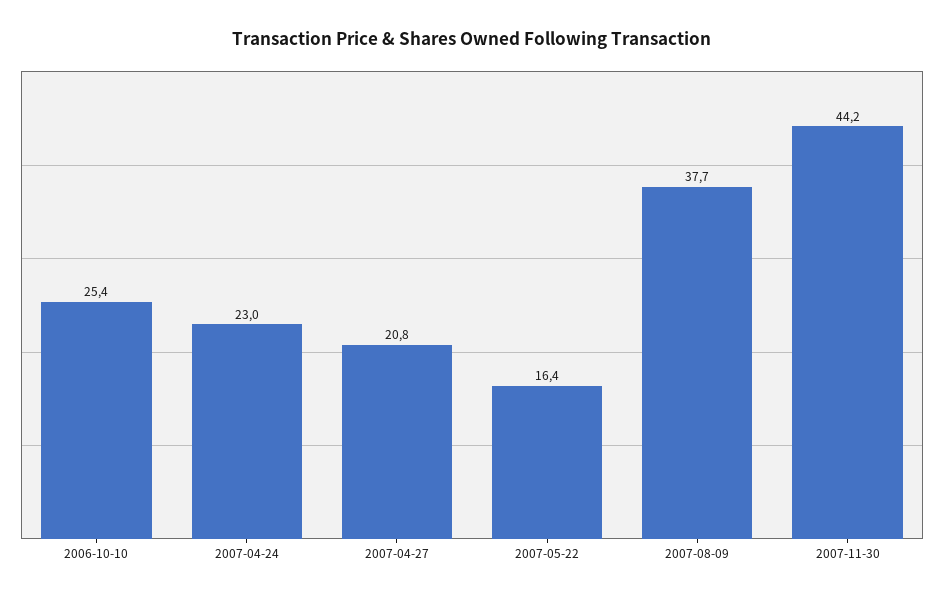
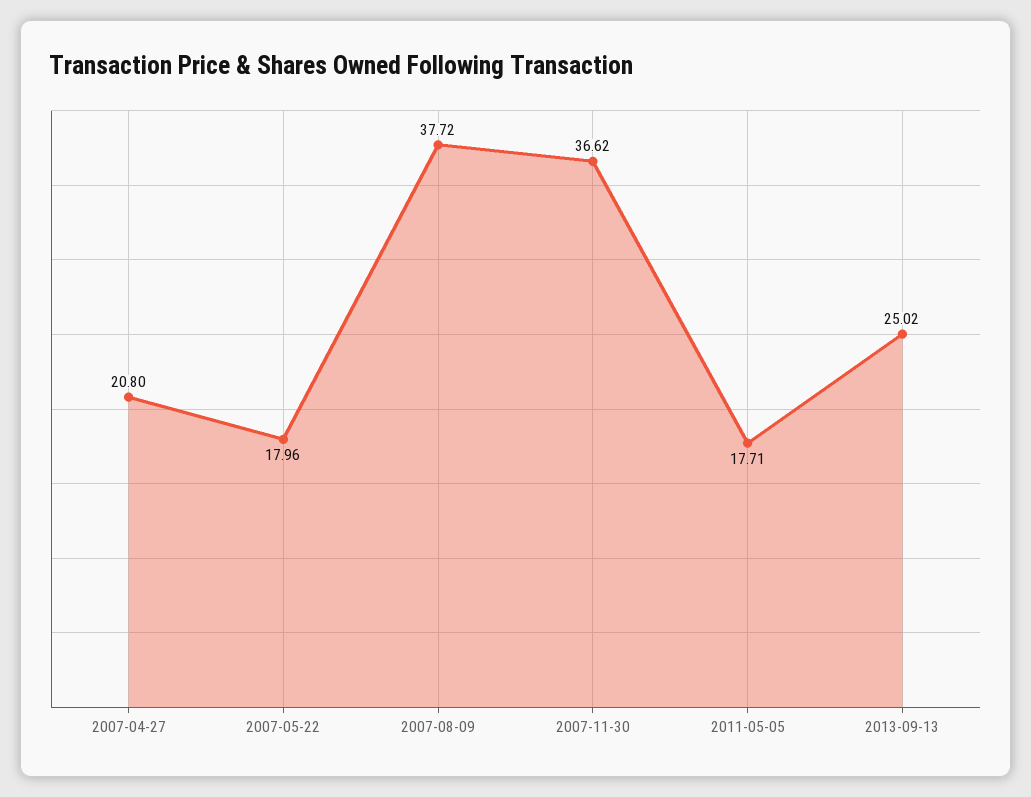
2006-10-10: 25.4 -> none
2007-04-24: 23 -> none
2007-05-22: 16.4 -> 17.96
2007-11-30: 44.2 -> 36.62
2011-05-05: none -> 17.71
2013-09-13: none -> 25.02

